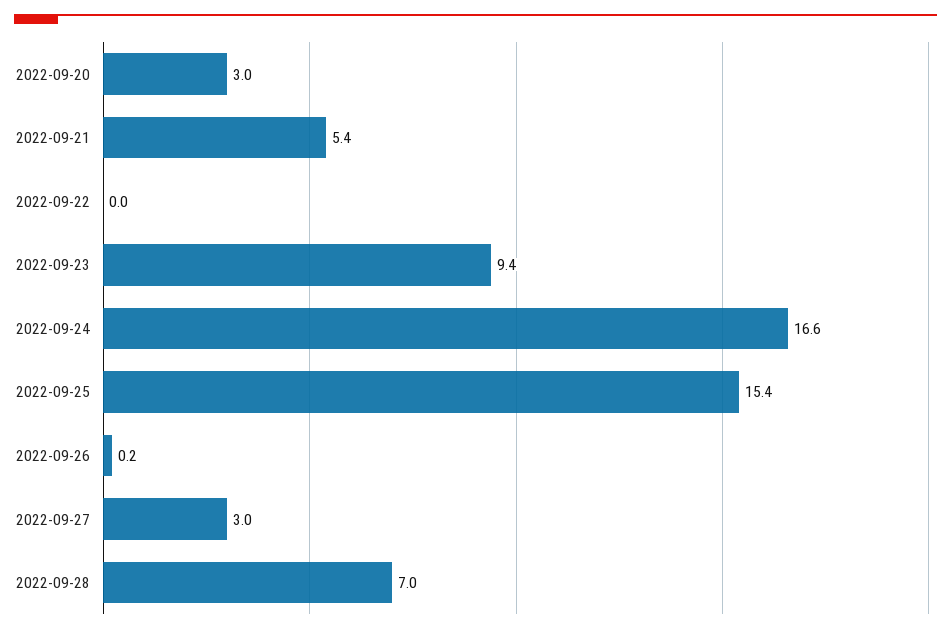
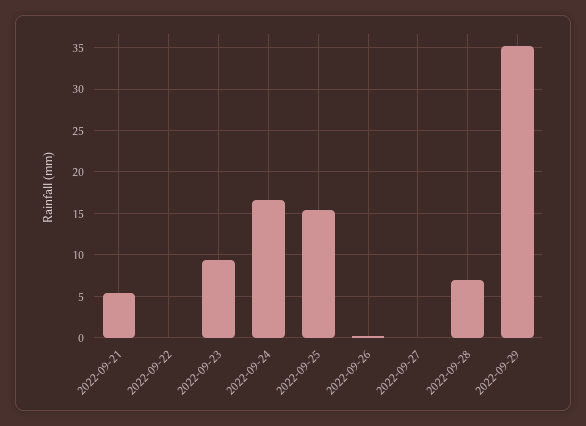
2022-09-20: 3 -> none
2022-09-27: 3 -> 0
2022-09-29: none -> 35

